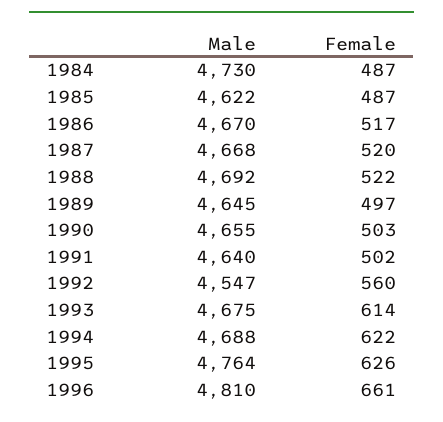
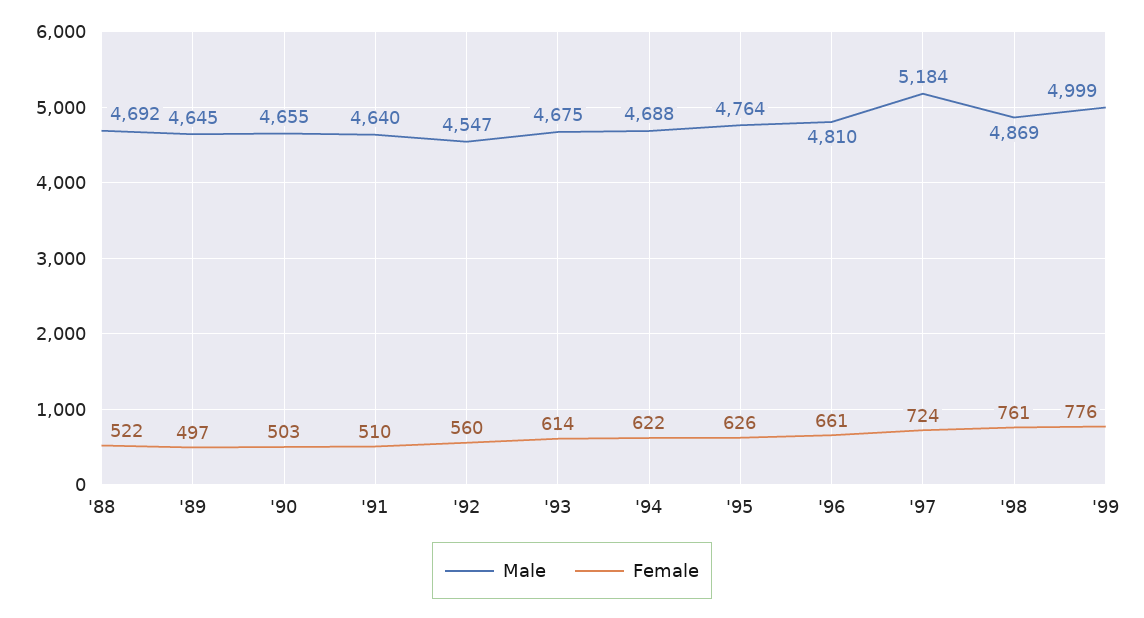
Male, 1984: 4730 -> none
Female, 1984: 487 -> none
Male, 1985: 4622 -> none
Female, 1985: 487 -> none
Male, 1986: 4670 -> none
Female, 1986: 517 -> none
Male, 1987: 4668 -> none
Female, 1987: 520 -> none
Female, 1991: 502 -> 510
Male, '97: none -> 5184
Female, '97: none -> 724
Male, '98: none -> 4869
Female, '98: none -> 761
Male, '99: none -> 4999
Female, '99: none -> 776

